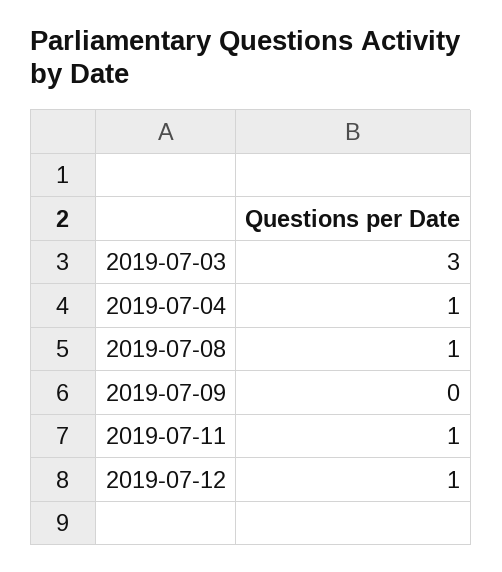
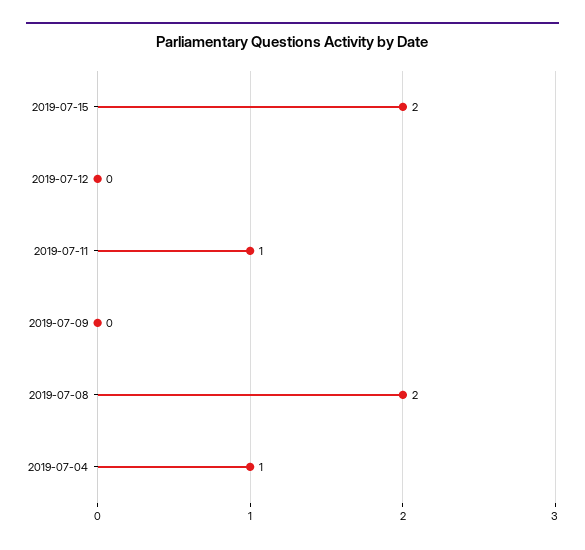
2019-07-03: 3 -> none
2019-07-08: 1 -> 2
2019-07-12: 1 -> 0
2019-07-15: none -> 2

